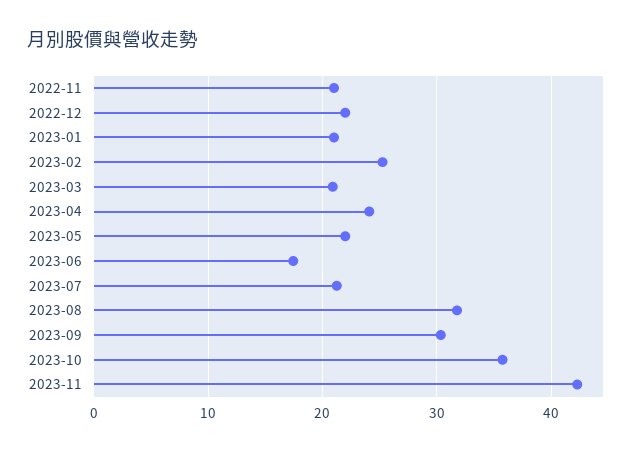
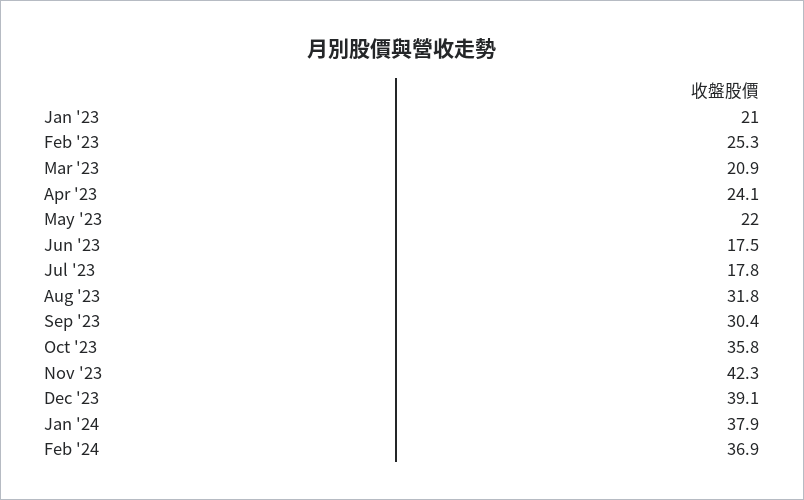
2022-11: 21 -> none
2022-12: 22 -> none
2023-07: 21 -> 17.8
Dec '23: none -> 39.1
Jan '24: none -> 37.9
Feb '24: none -> 36.9

